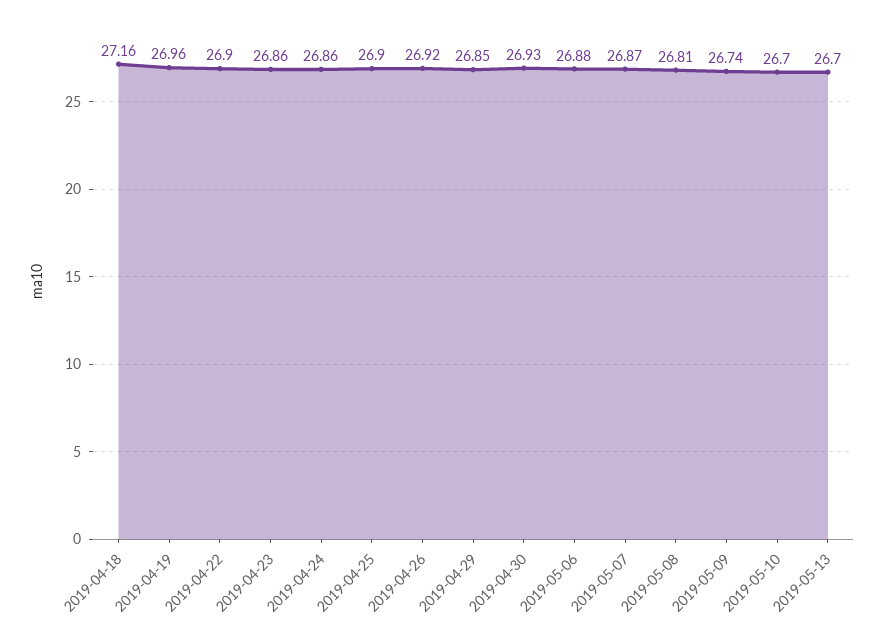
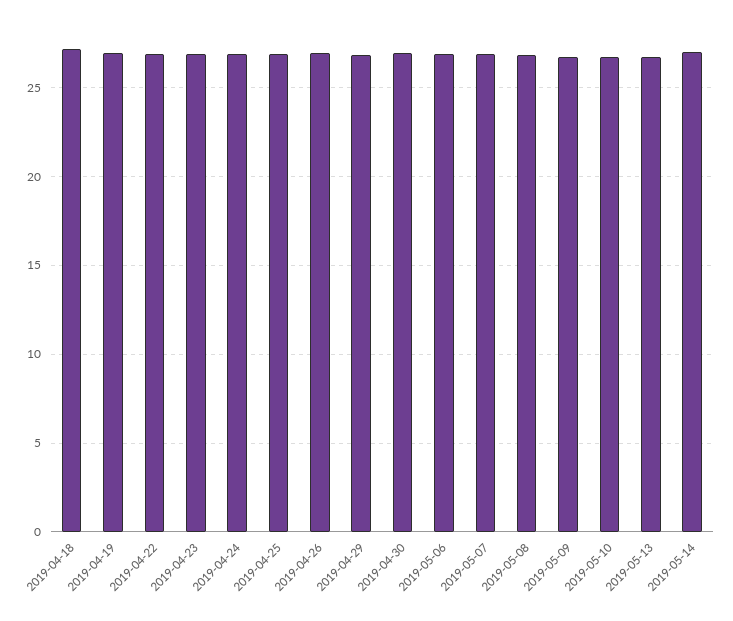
2019-05-14: none -> 27

